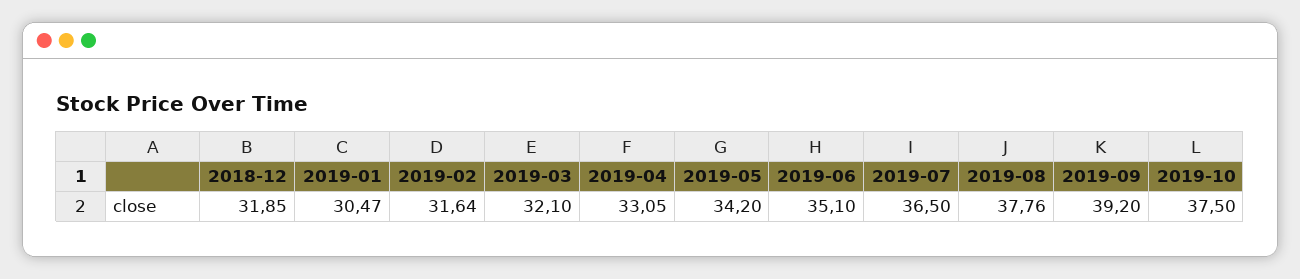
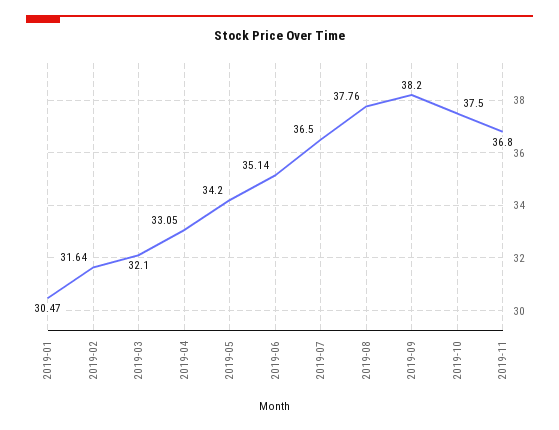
2018-12: 31.85 -> none
2019-06: 35.1 -> 35.14
2019-09: 39.2 -> 38.2
2019-11: none -> 36.8

